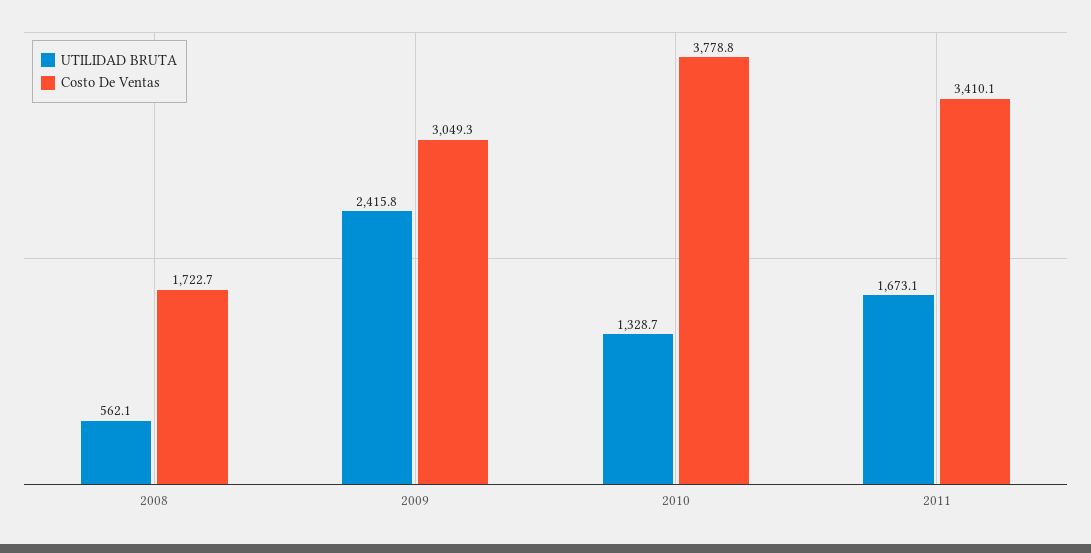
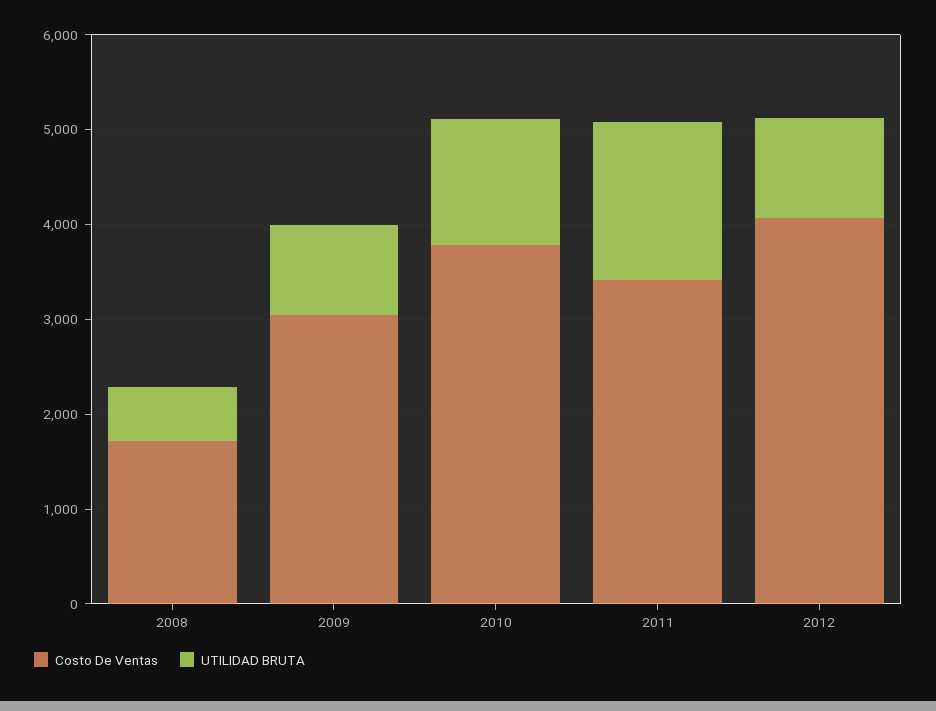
UTILIDAD BRUTA, 2009: 2415.8 -> 1000
Costo De Ventas, 2012: none -> 4000
UTILIDAD BRUTA, 2012: none -> 1000

